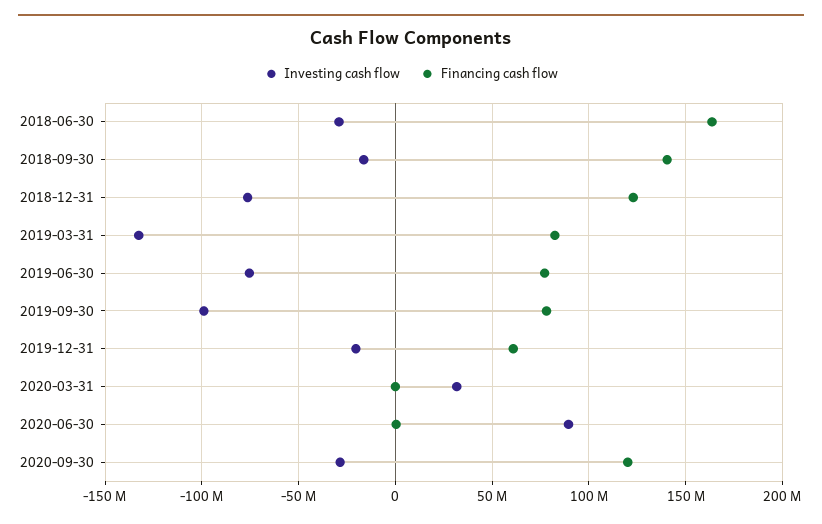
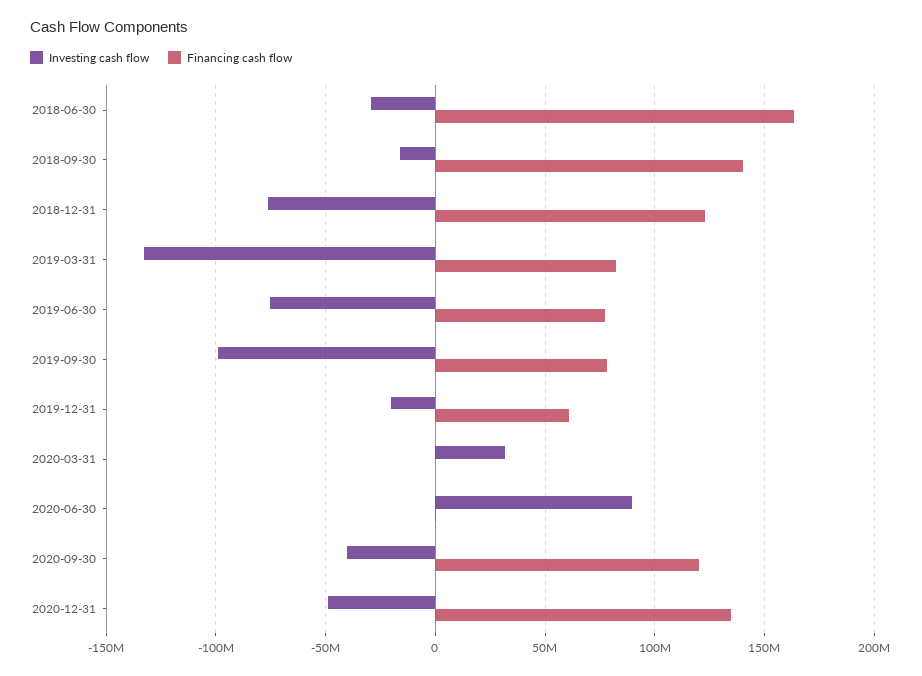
Investing cash flow, 2020-09-30: -30000000 -> -40000000
Investing cash flow, 2020-12-31: none -> -50000000
Financing cash flow, 2020-12-31: none -> 135000000

